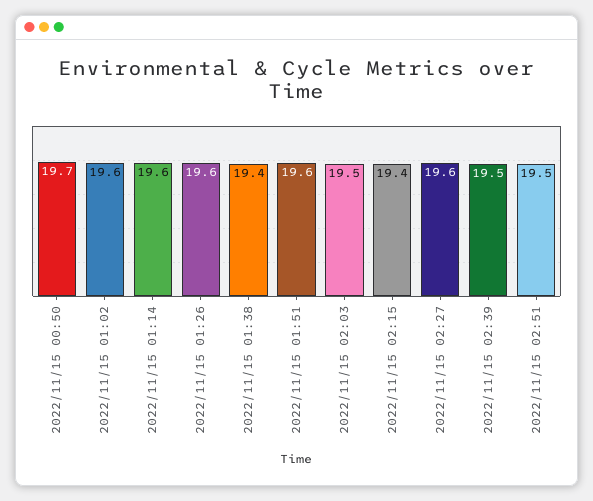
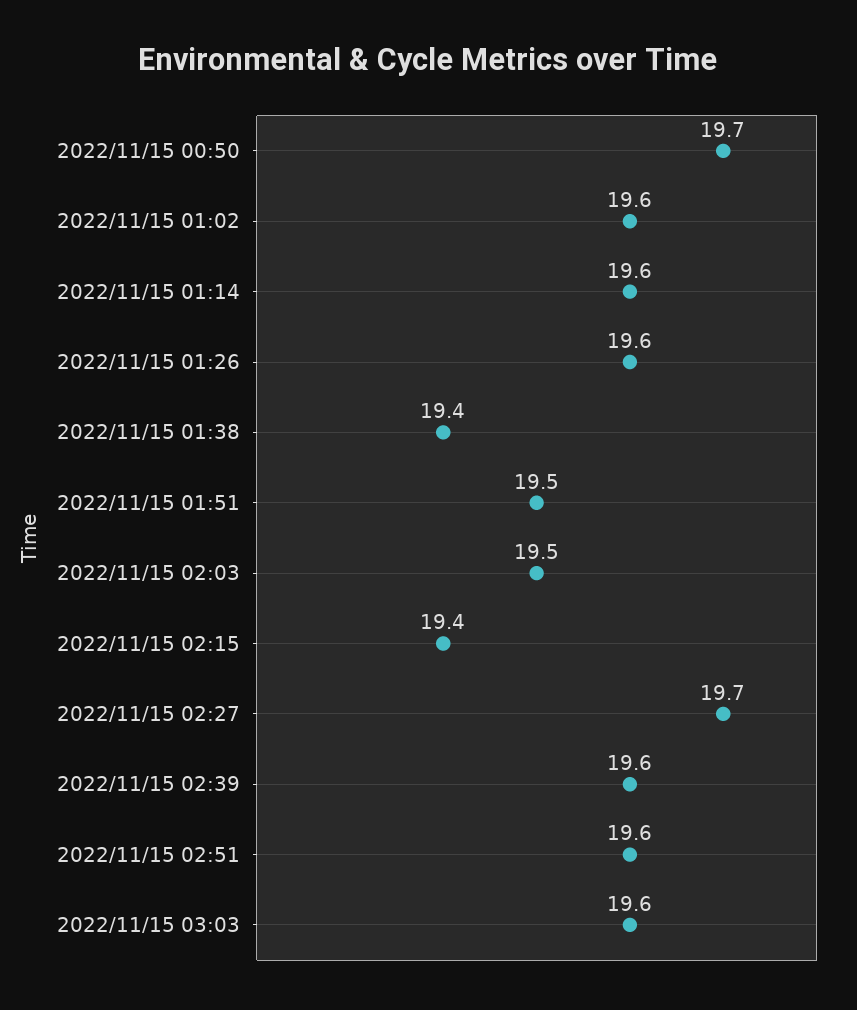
2022/11/15 01:51: 19.6 -> 19.5
2022/11/15 02:27: 19.6 -> 19.7
2022/11/15 02:39: 19.5 -> 19.6
2022/11/15 02:51: 19.5 -> 19.6
2022/11/15 03:03: none -> 19.6

